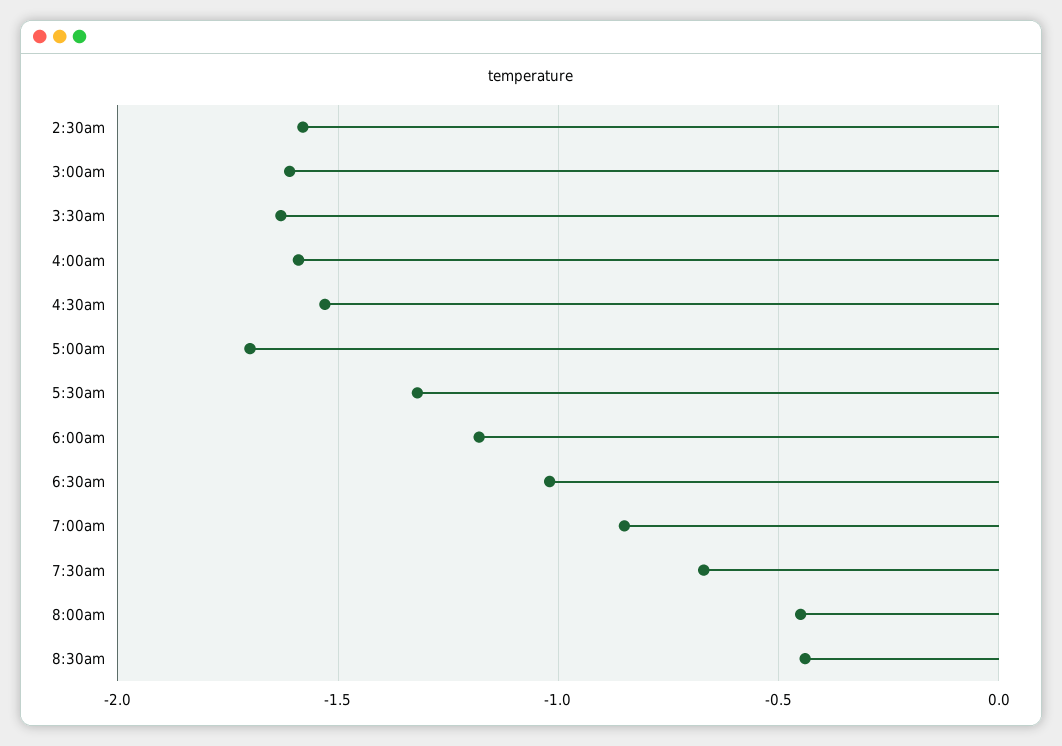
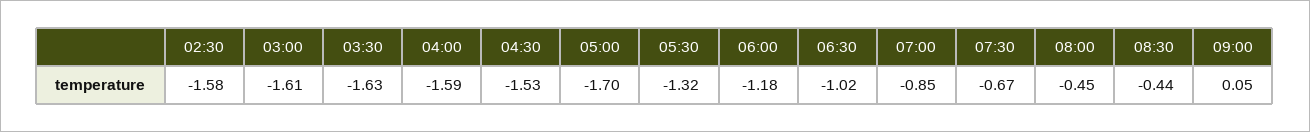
09:00: none -> 0.05

